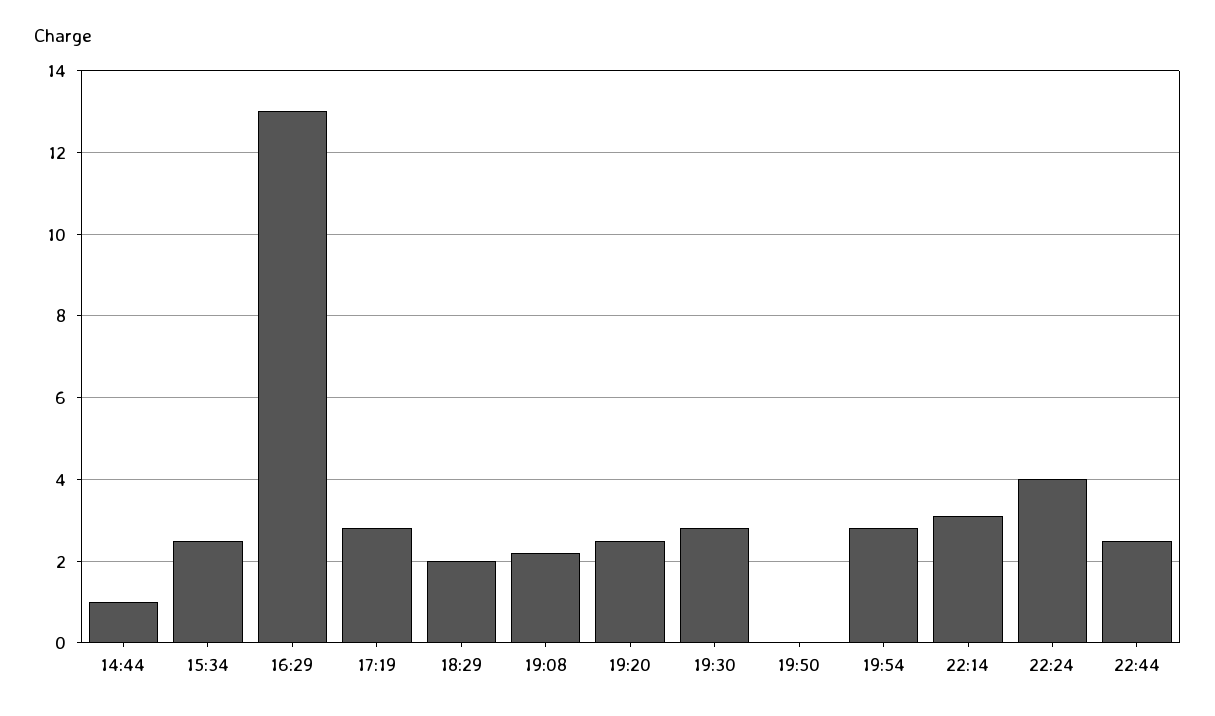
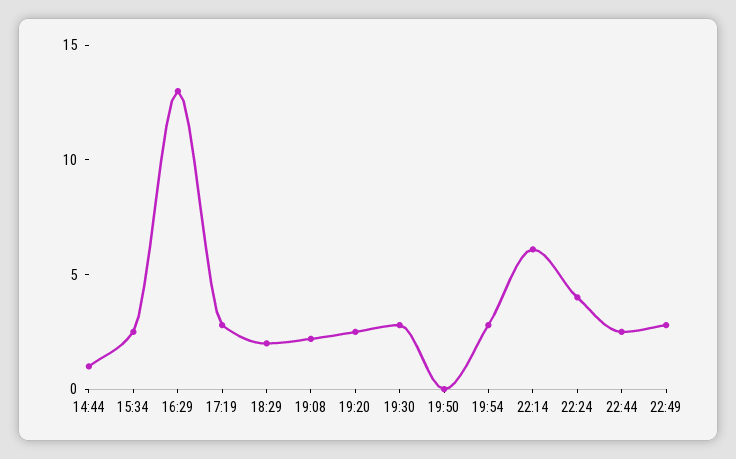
22:14: 3 -> 6
22:49: none -> 3

